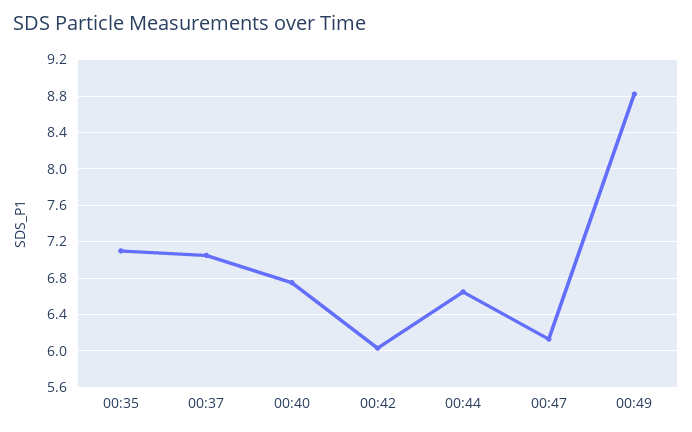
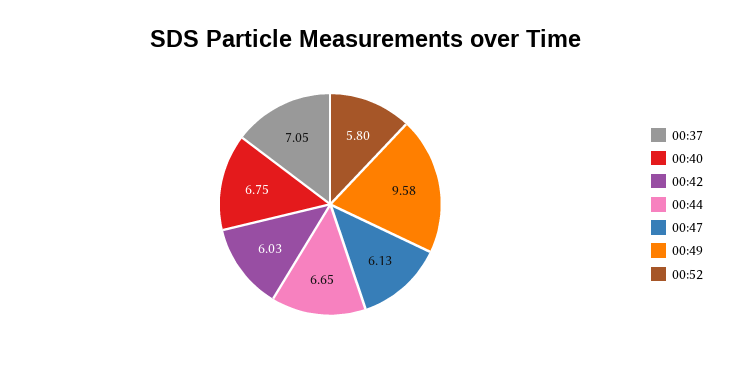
00:35: 7.1 -> none
00:49: 8.8 -> 9.58
00:52: none -> 5.8

